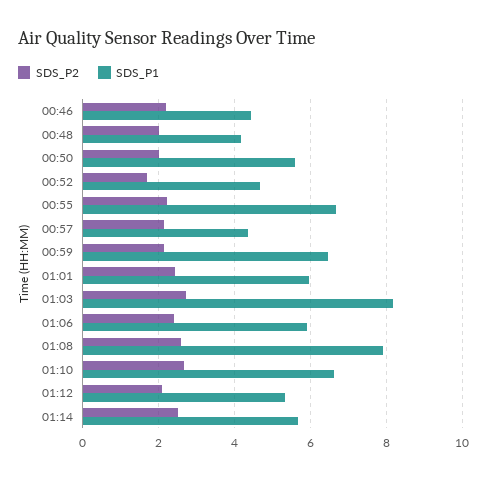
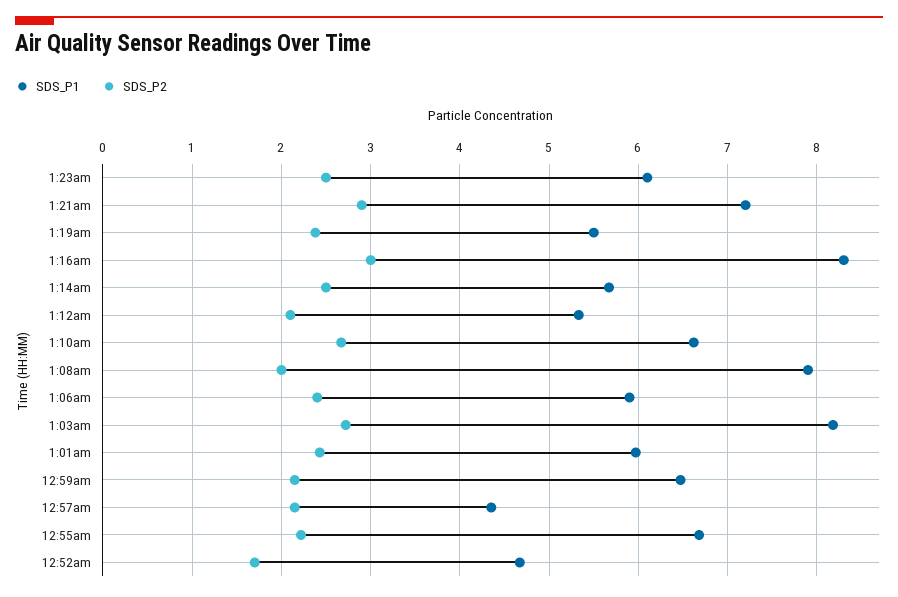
SDS_P2, 00:46: 2.2 -> none
SDS_P1, 00:46: 4.4 -> none
SDS_P2, 00:48: 2 -> none
SDS_P1, 00:48: 4.2 -> none
SDS_P2, 00:50: 2 -> none
SDS_P1, 00:50: 5.6 -> none
SDS_P2, 01:08: 2.6 -> 2
SDS_P1, 1:23am: none -> 6.1
SDS_P2, 1:23am: none -> 2.5
SDS_P1, 1:21am: none -> 7.2
SDS_P2, 1:21am: none -> 2.9
SDS_P1, 1:19am: none -> 5.5
SDS_P2, 1:19am: none -> 2.4
SDS_P1, 1:16am: none -> 8.3
SDS_P2, 1:16am: none -> 3

